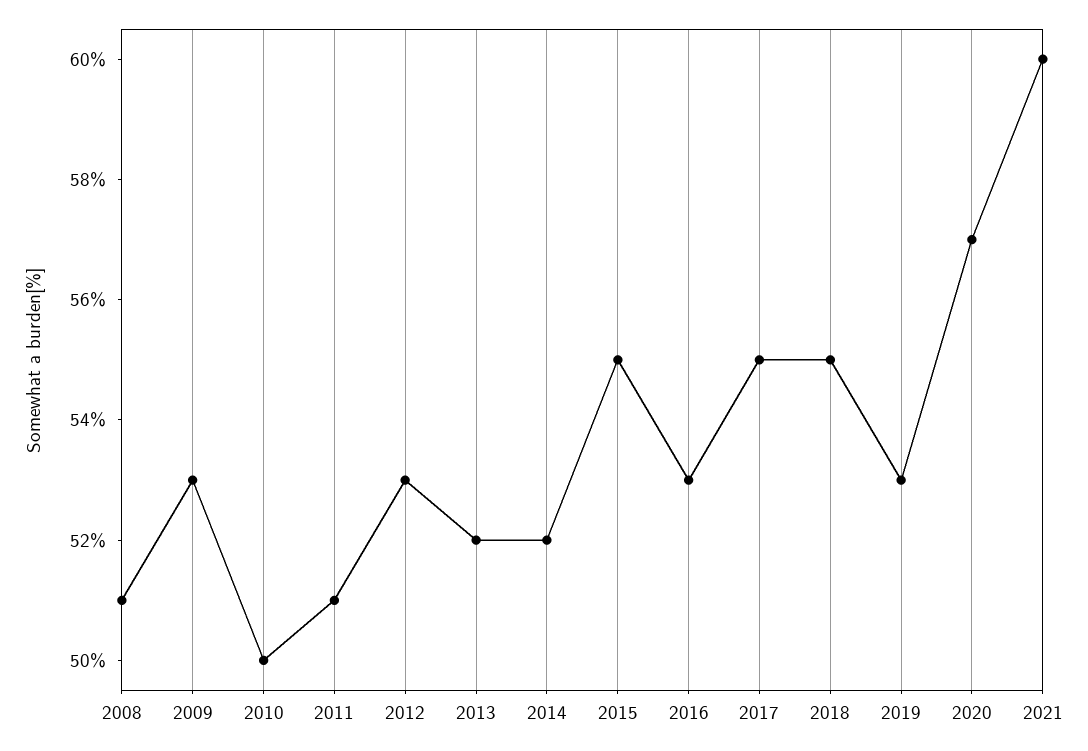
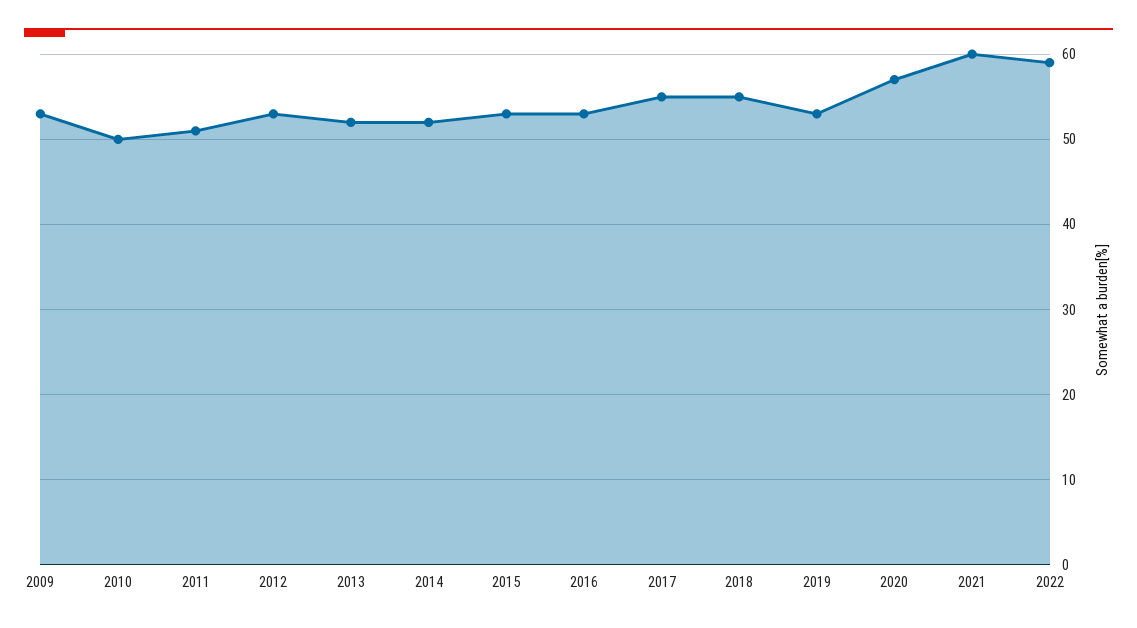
2008: 51 -> none
2015: 55 -> 53
2022: none -> 59

